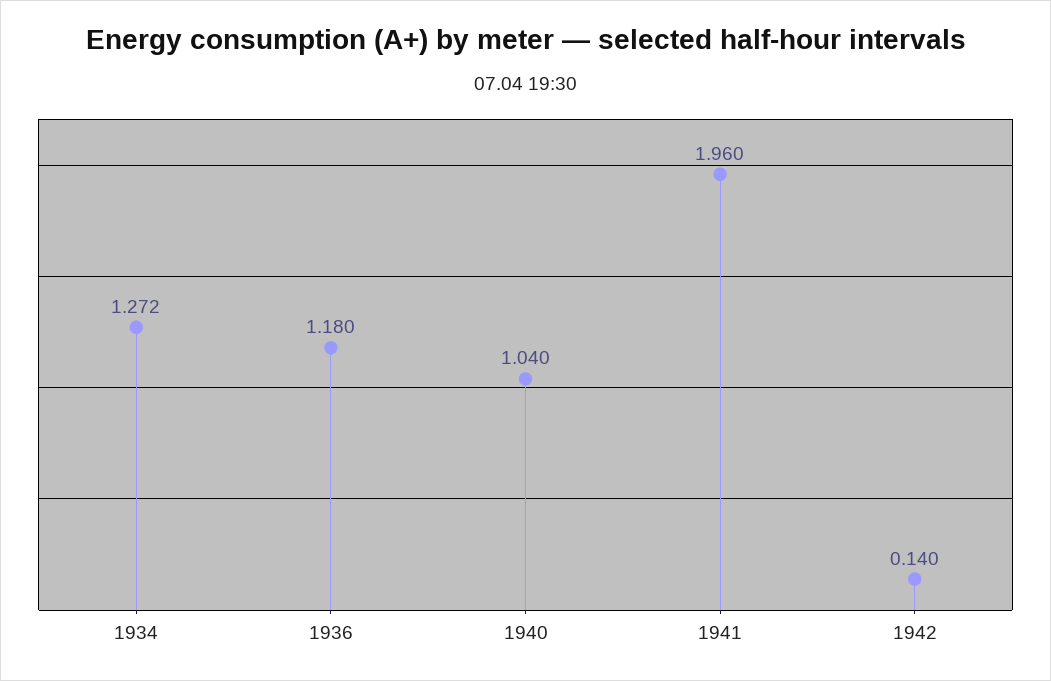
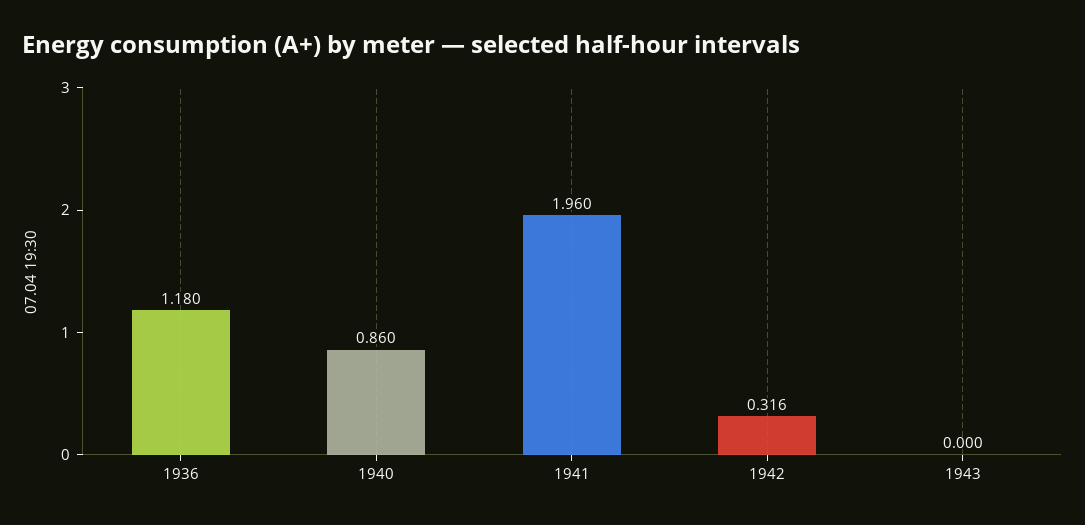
1934: 1.272 -> none
1940: 1.04 -> 0.86
1942: 0.14 -> 0.316
1943: none -> 0

